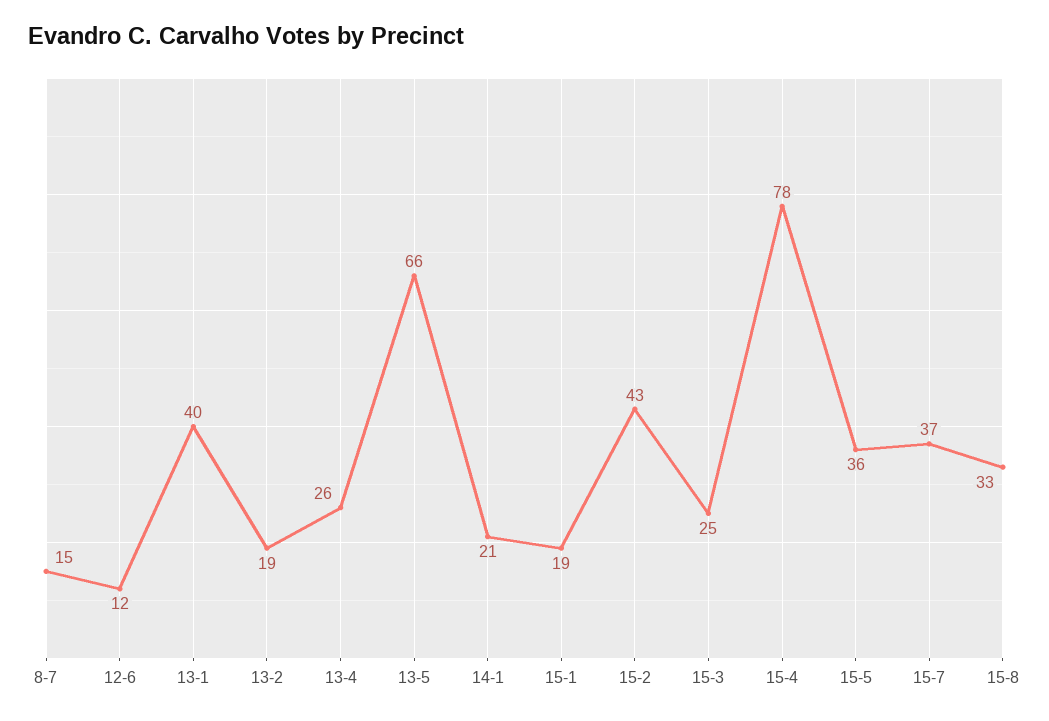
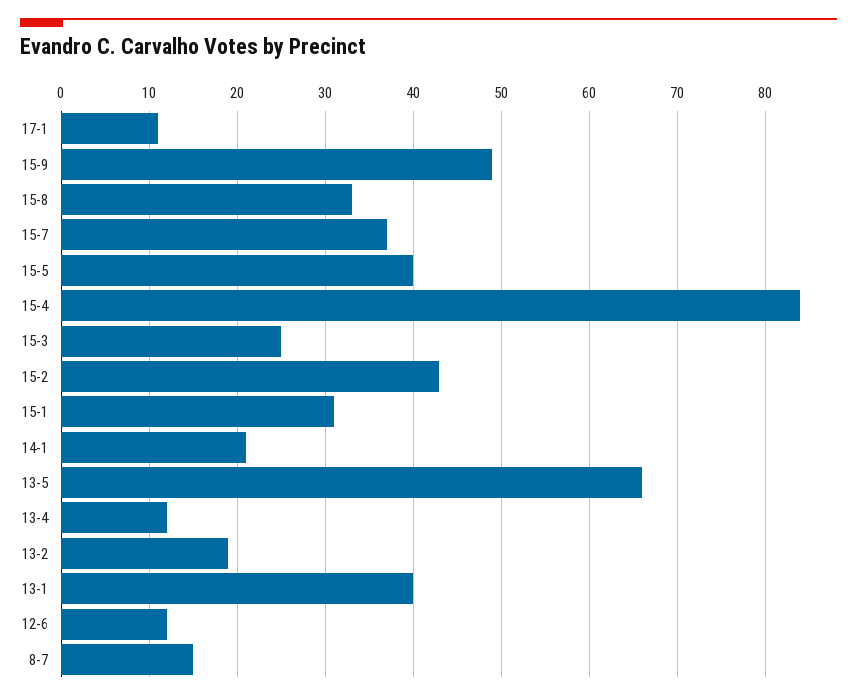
13-4: 26 -> 12
15-1: 19 -> 31
15-4: 78 -> 84
15-5: 36 -> 40
17-1: none -> 11
15-9: none -> 49

